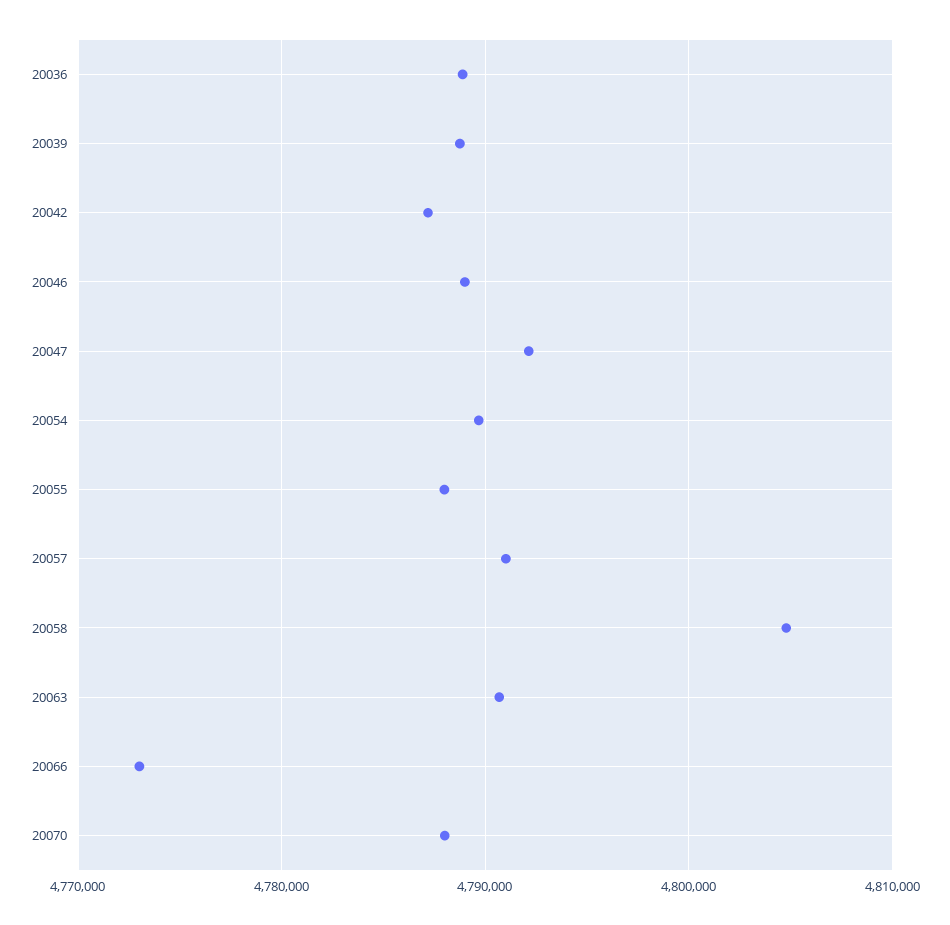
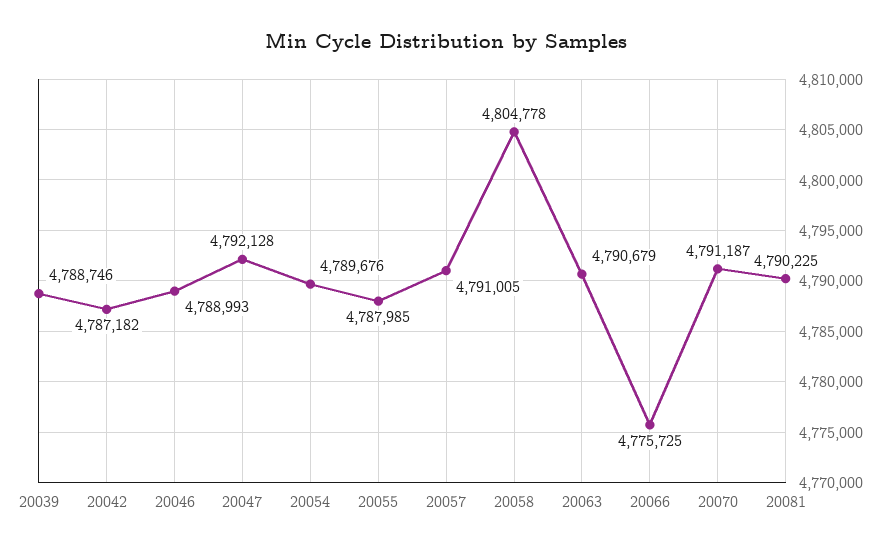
20036: 4789000 -> none
20066: 4773000 -> 4775725
20070: 4788000 -> 4791187
20081: none -> 4790225

